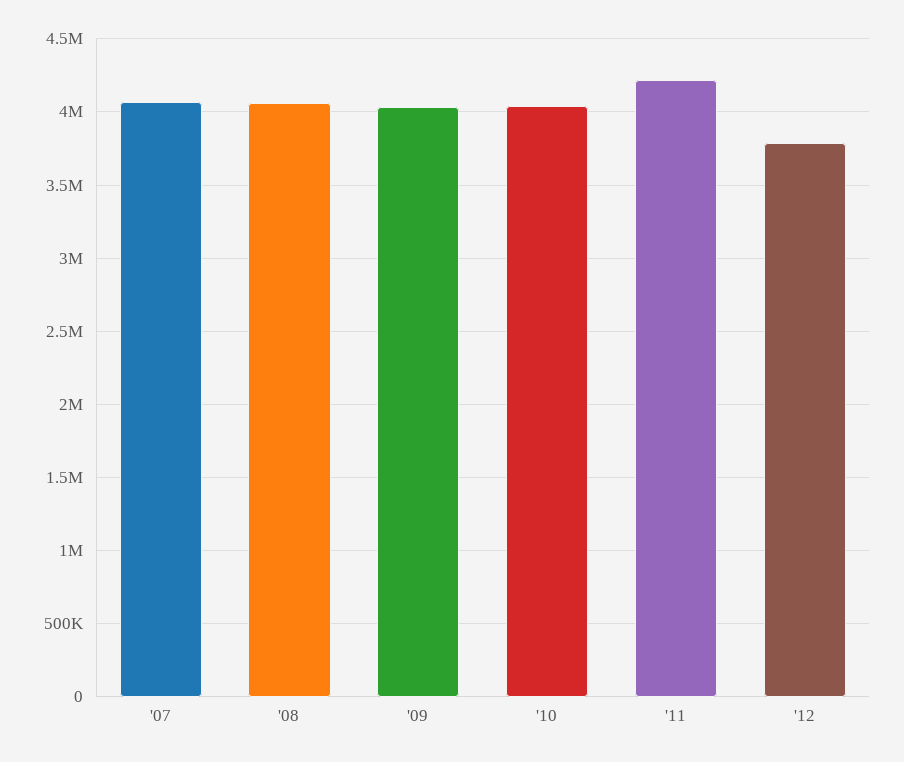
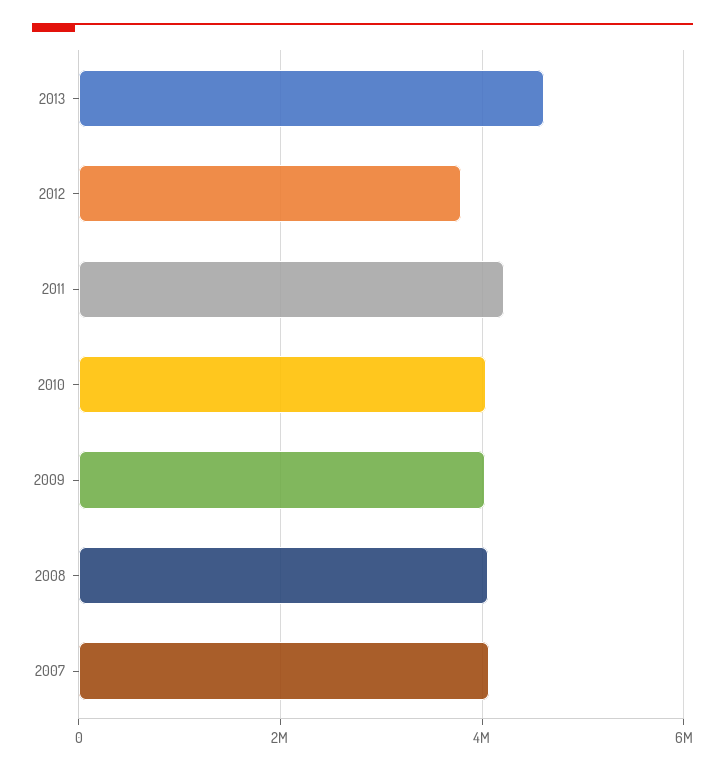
2013: none -> 4600000

